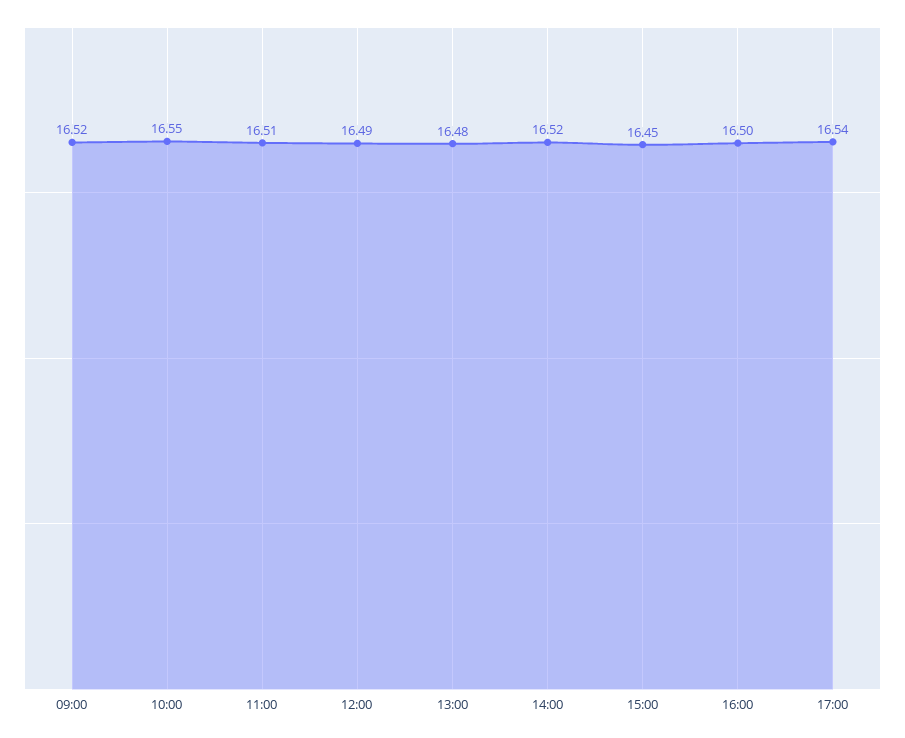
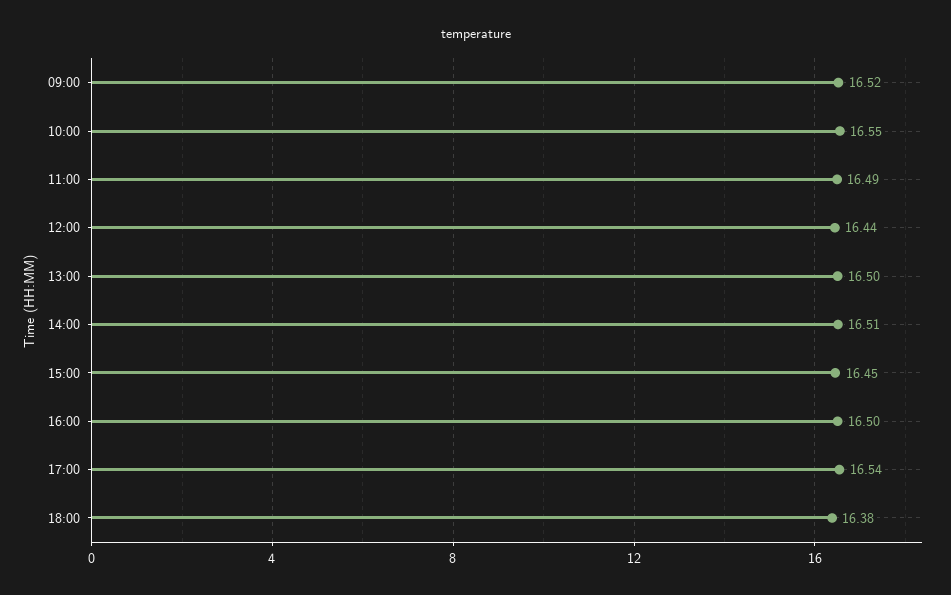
11:00: 16.51 -> 16.49
12:00: 16.49 -> 16.44
13:00: 16.48 -> 16.5
14:00: 16.52 -> 16.51
18:00: none -> 16.38

